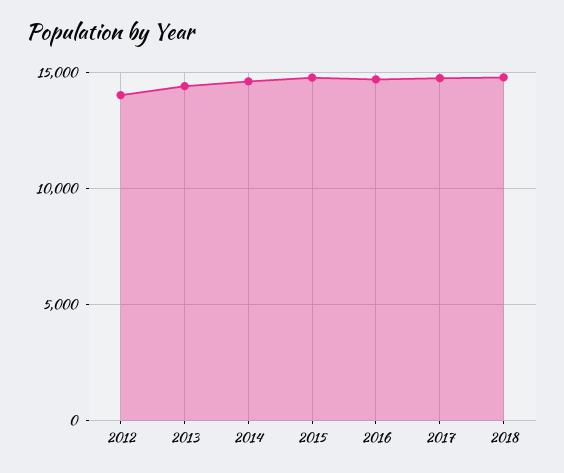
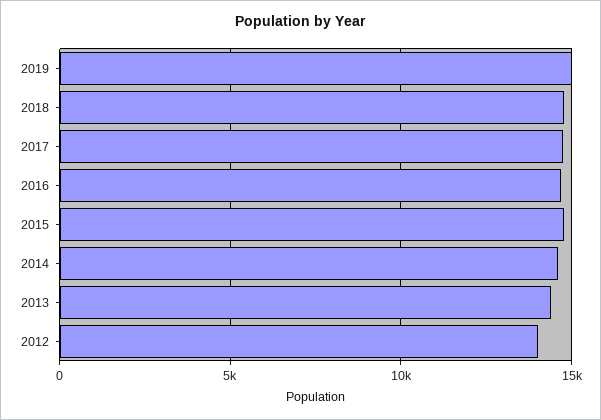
2019: none -> 15000

